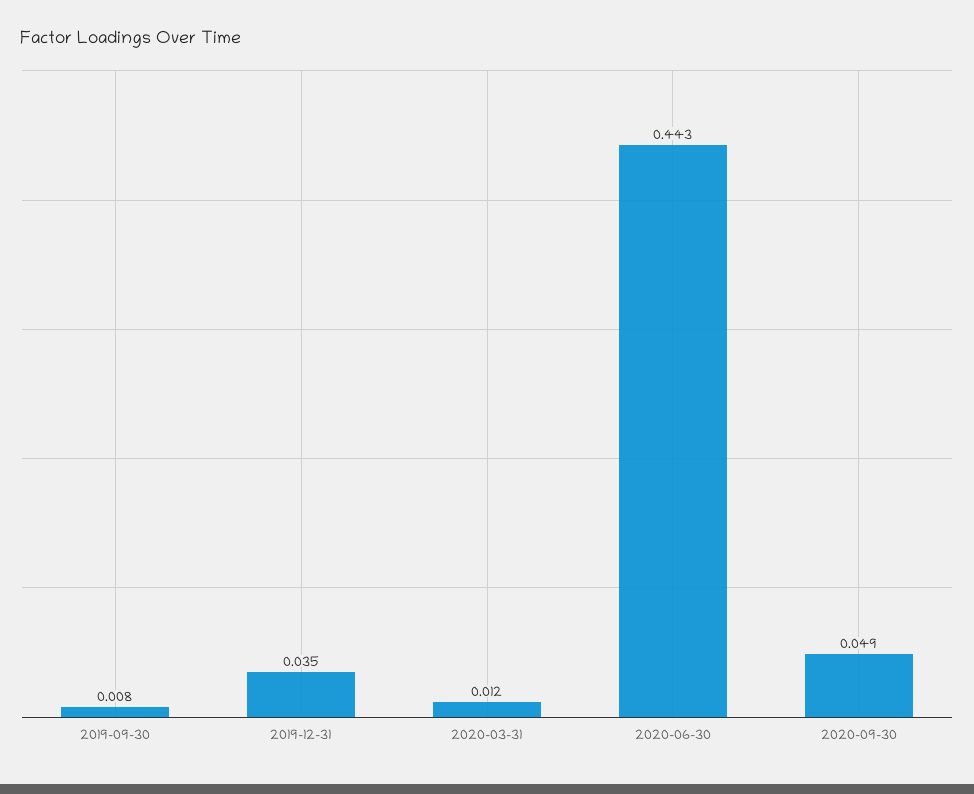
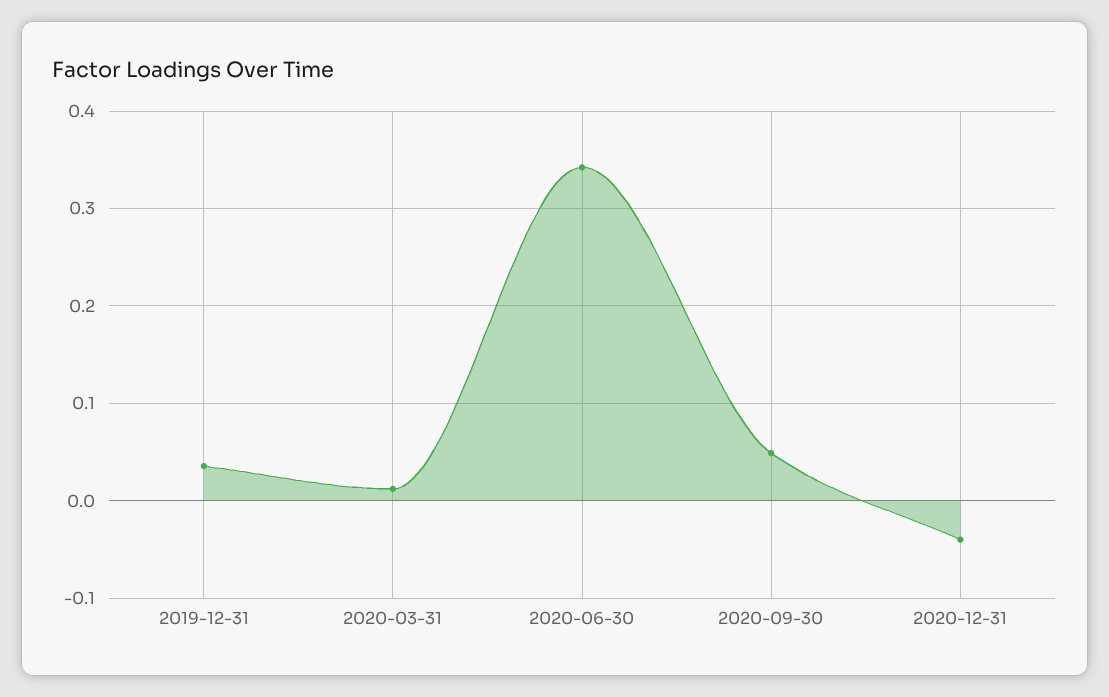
2019-09-30: 0.008 -> none
2020-06-30: 0.443 -> 0.34
2020-12-31: none -> -0.04

